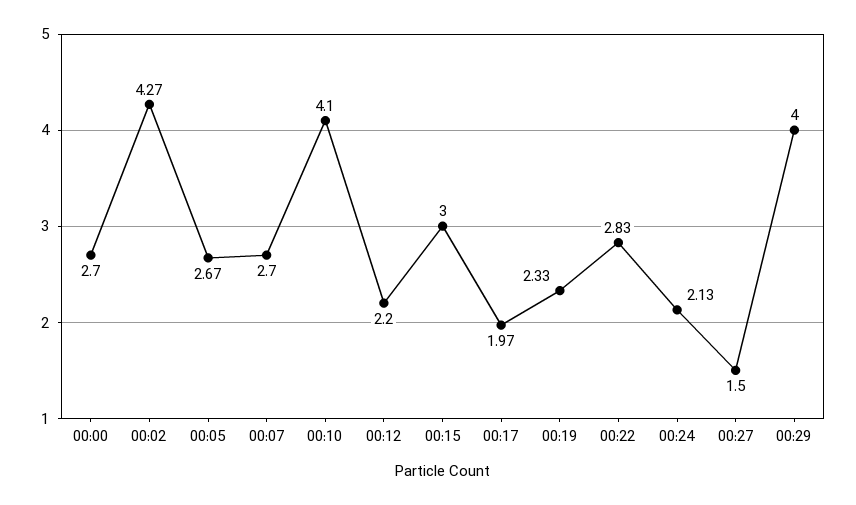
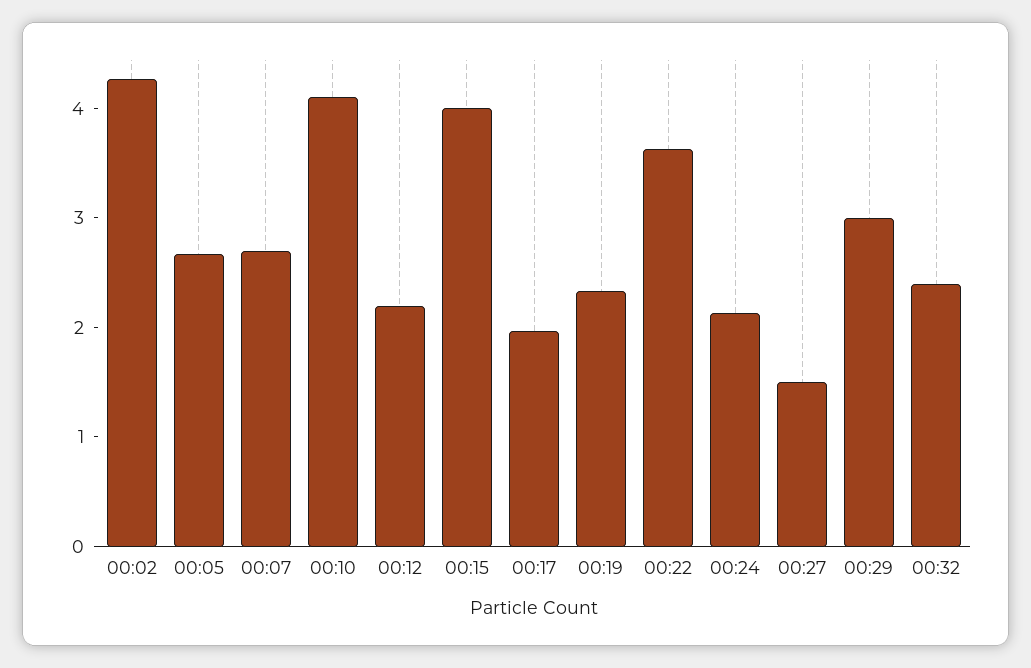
00:00: 2.7 -> none
00:15: 3 -> 4
00:22: 2.83 -> 3.6
00:29: 4 -> 3
00:32: none -> 2.4

